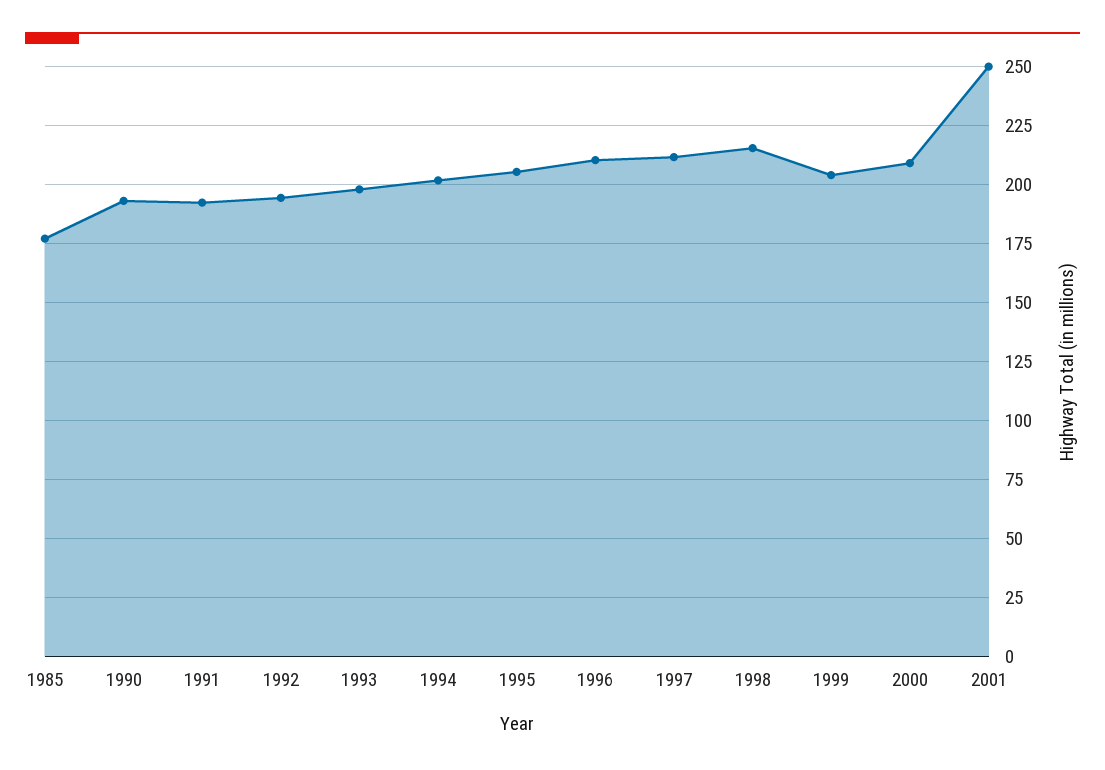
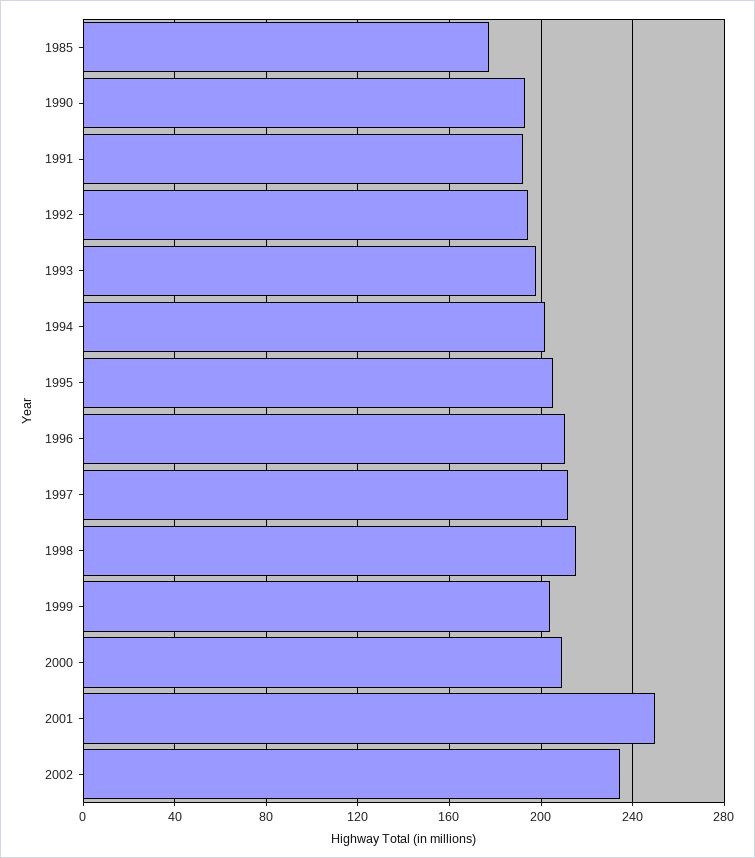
2002: none -> 235

